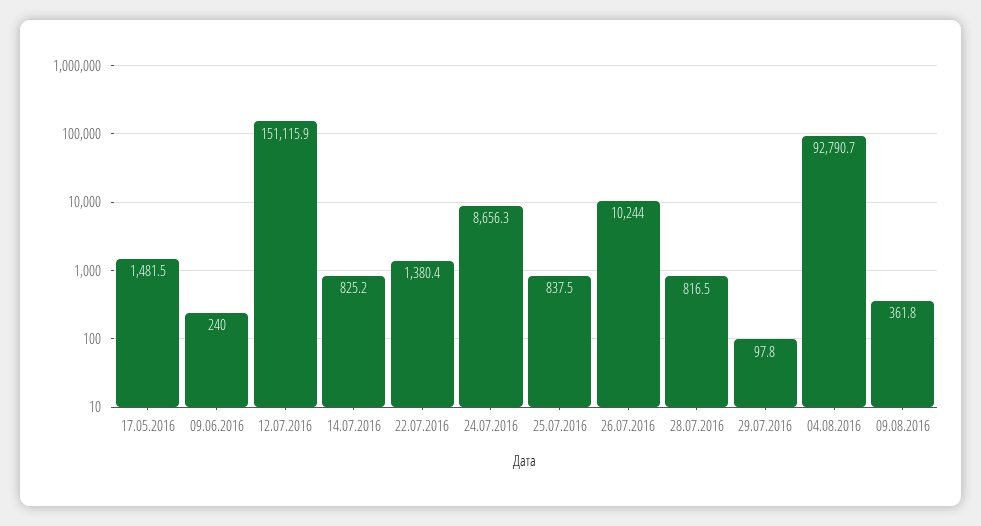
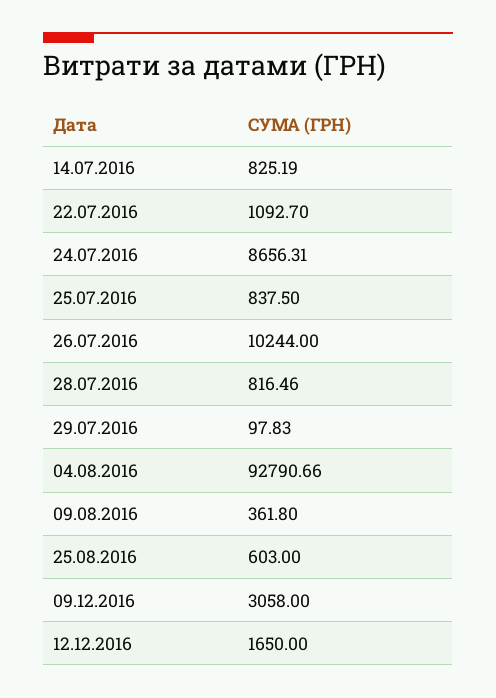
17.05.2016: 1481.5 -> none
09.06.2016: 240 -> none
12.07.2016: 151115.9 -> none
22.07.2016: 1380.4 -> 1092.7
25.08.2016: none -> 603
09.12.2016: none -> 3058
12.12.2016: none -> 1650

